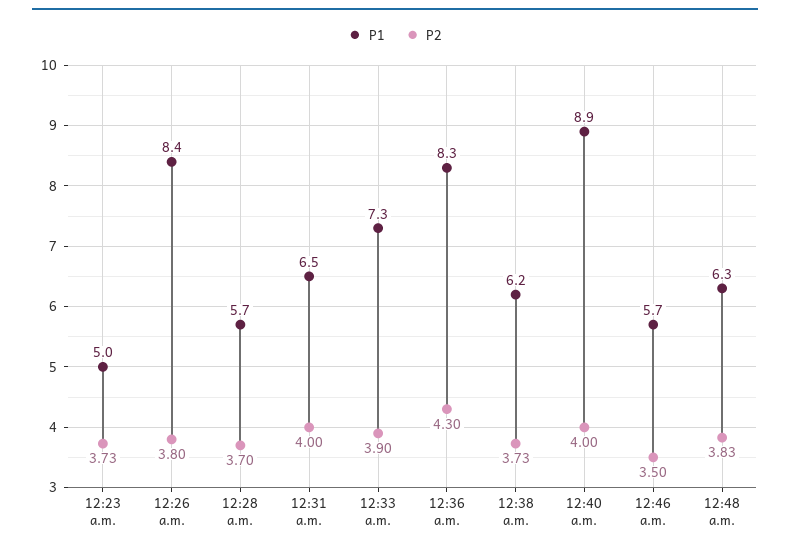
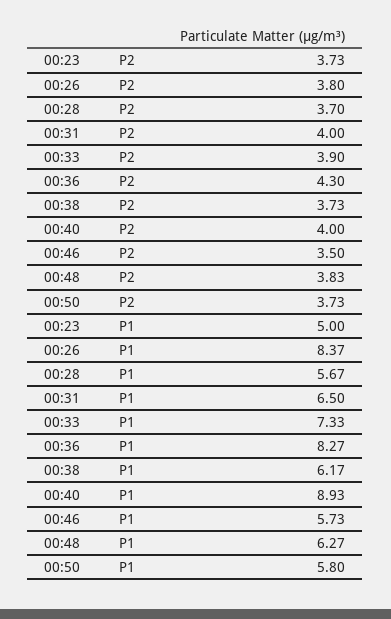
P2, 00:50: none -> 3.73
P1, 00:50: none -> 5.8

